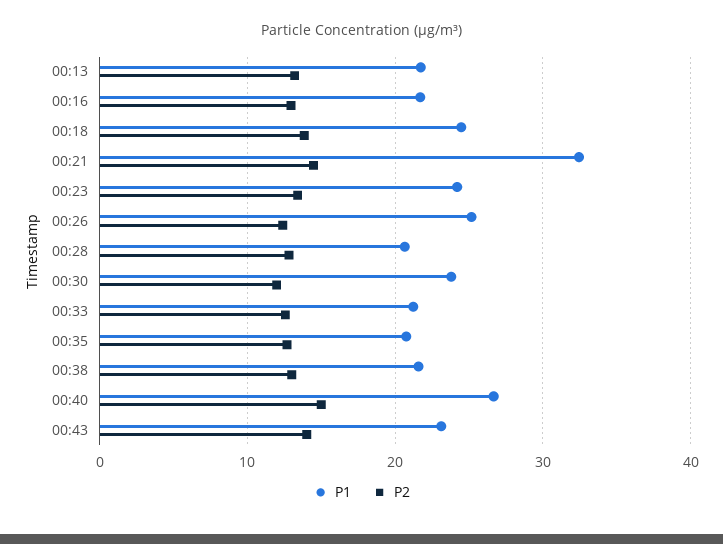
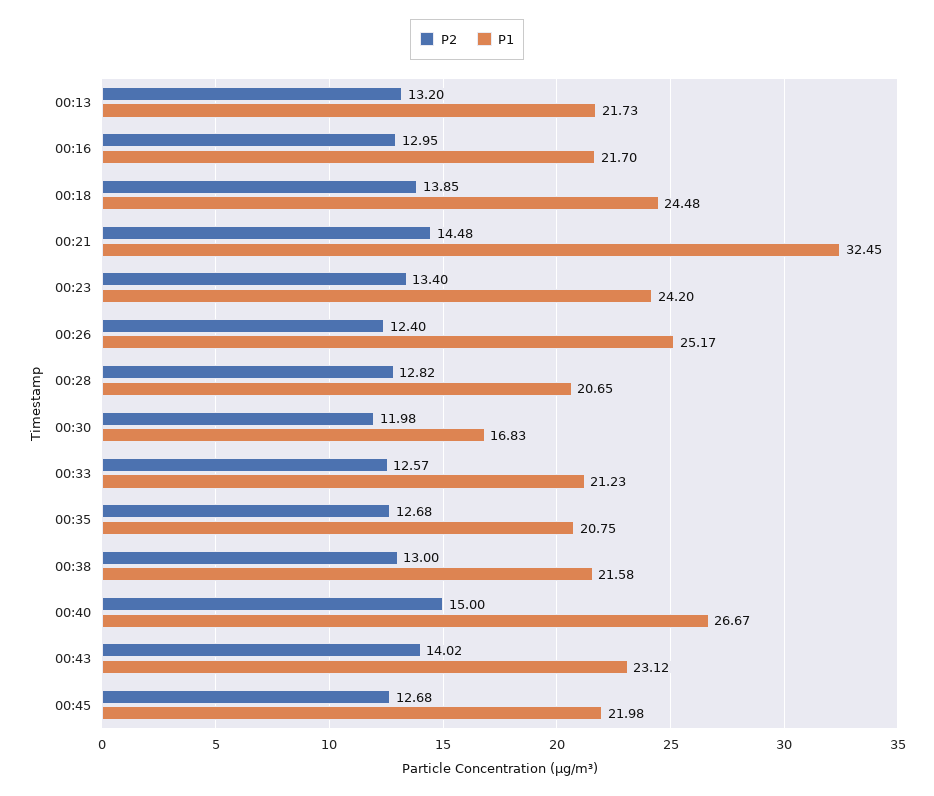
P1, 00:30: 24 -> 16.83
P2, 00:45: none -> 12.68
P1, 00:45: none -> 21.98

